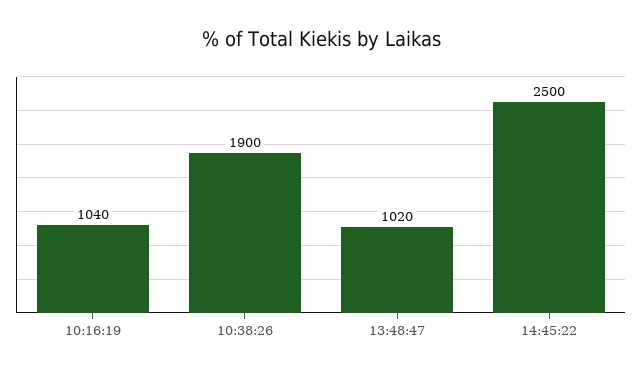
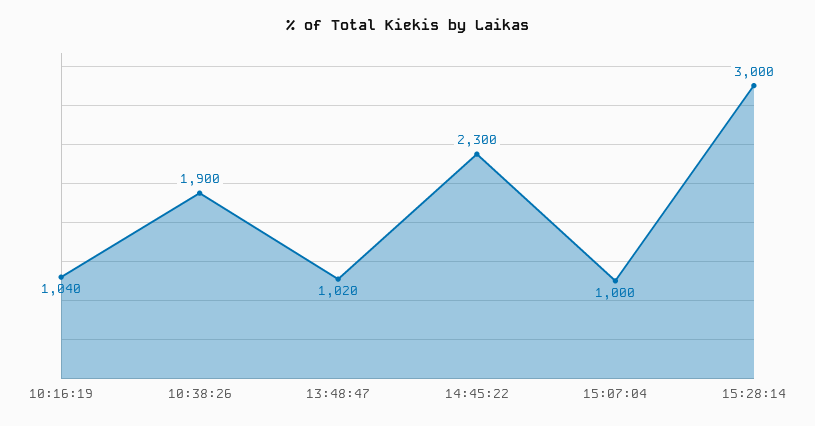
14:45:22: 2500 -> 2300
15:07:04: none -> 1000
15:28:14: none -> 3000

